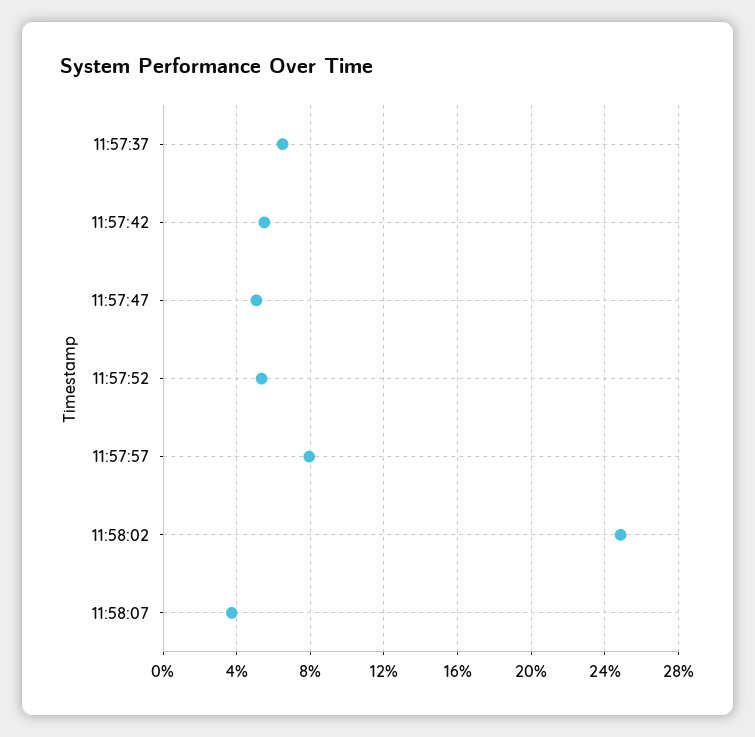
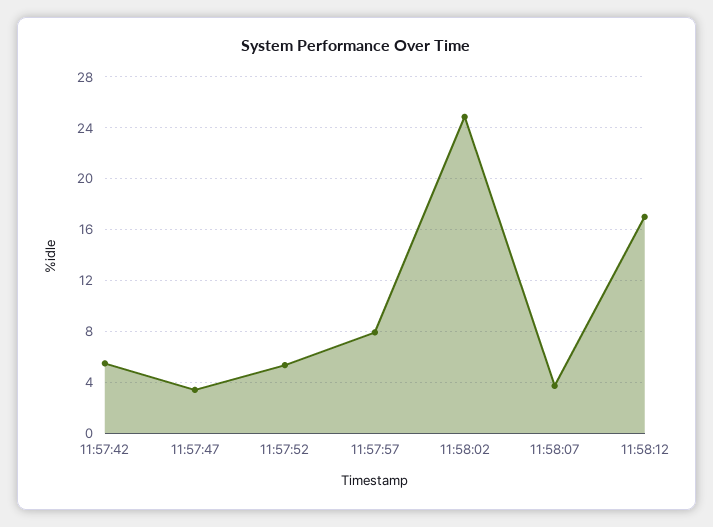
11:57:37: 6.5 -> none
11:57:47: 5 -> 3.5
11:58:12: none -> 17

